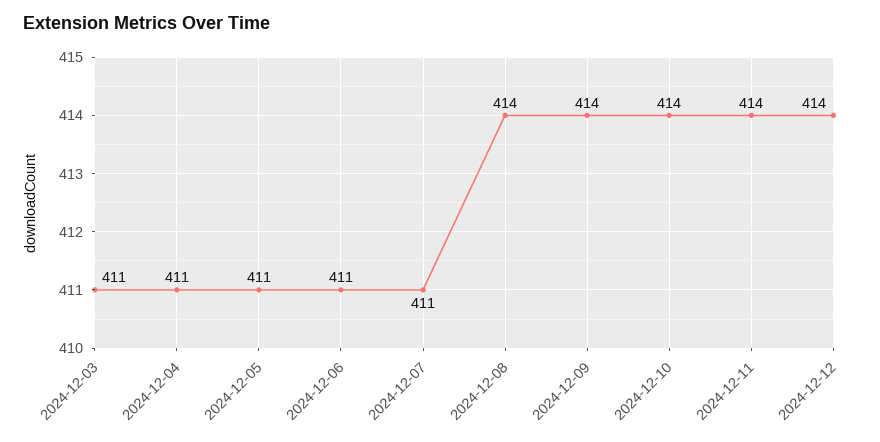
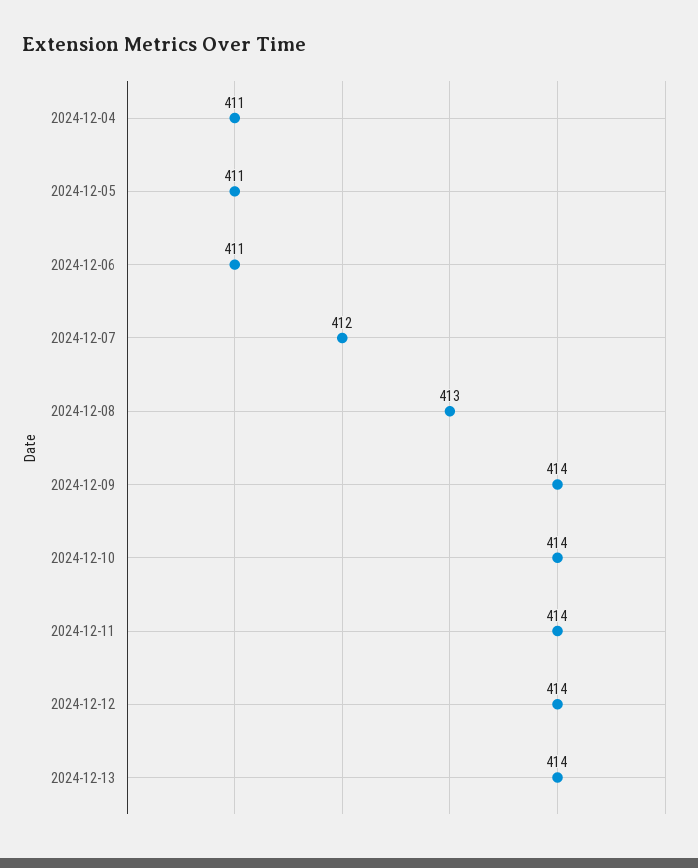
2024-12-03: 411 -> none
2024-12-07: 411 -> 412
2024-12-08: 414 -> 413
2024-12-13: none -> 414

